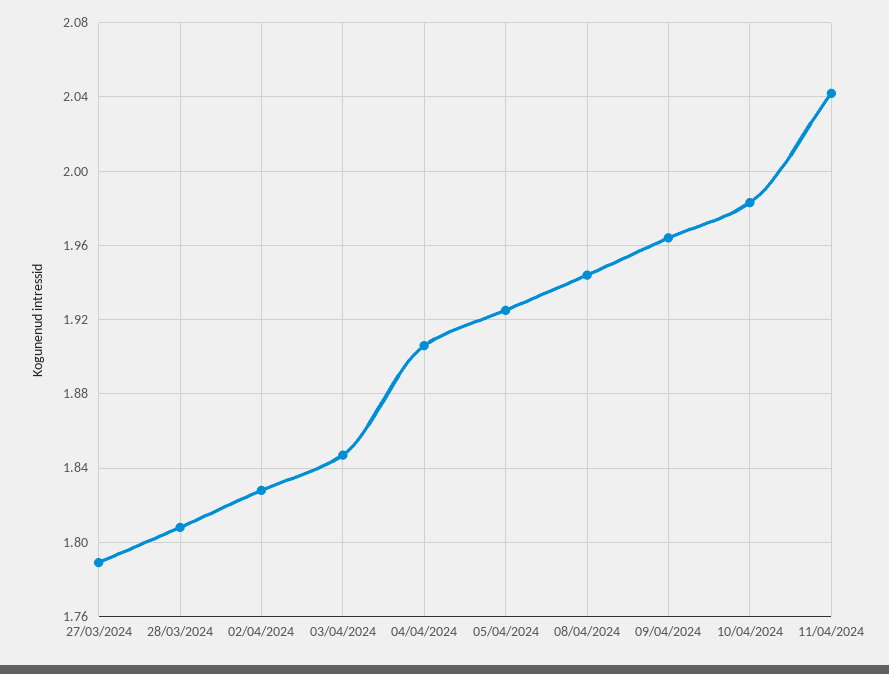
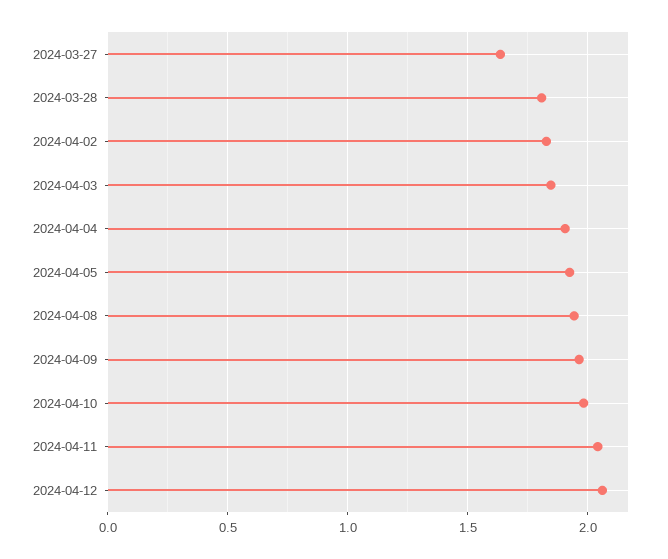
27/03/2024: 1.79 -> 1.65
2024-04-12: none -> 2.05

